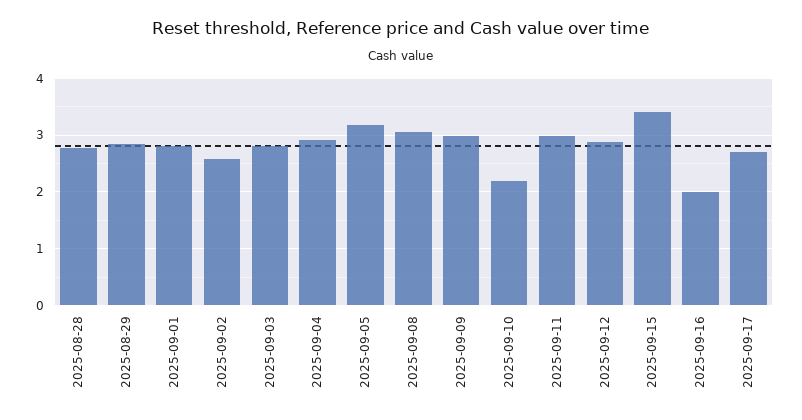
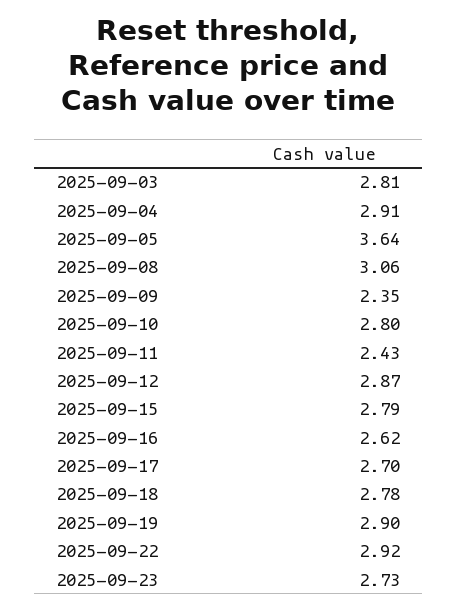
2025-08-28: 2.8 -> none
2025-08-29: 2.8 -> none
2025-09-01: 2.8 -> none
2025-09-02: 2.6 -> none
2025-09-05: 3.2 -> 3.64
2025-09-09: 3 -> 2.35
2025-09-10: 2.2 -> 2.8
2025-09-11: 3 -> 2.43
2025-09-15: 3.4 -> 2.79
2025-09-16: 2 -> 2.62
2025-09-18: none -> 2.78
2025-09-19: none -> 2.9
2025-09-22: none -> 2.92
2025-09-23: none -> 2.73

